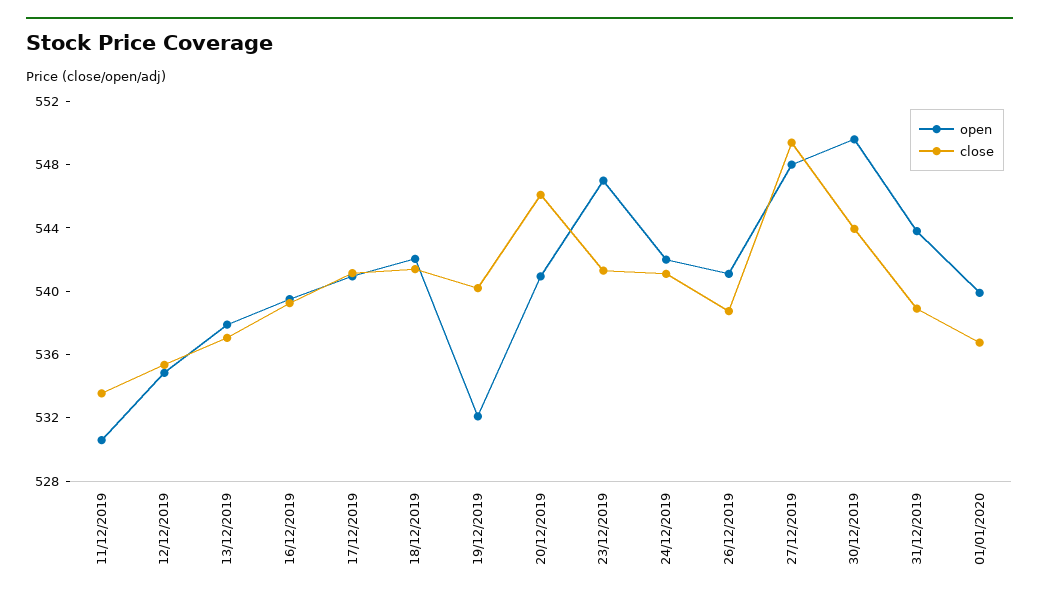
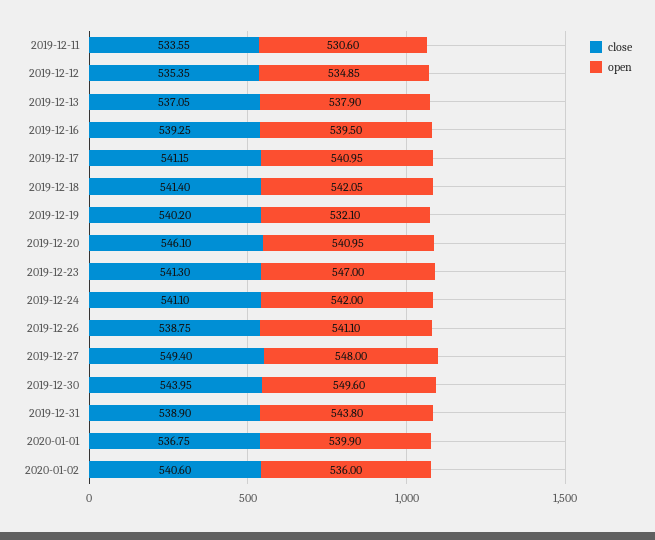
close, 2020-01-02: none -> 540.6
open, 2020-01-02: none -> 536

